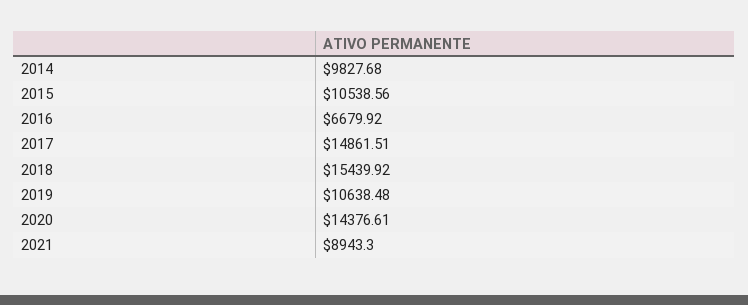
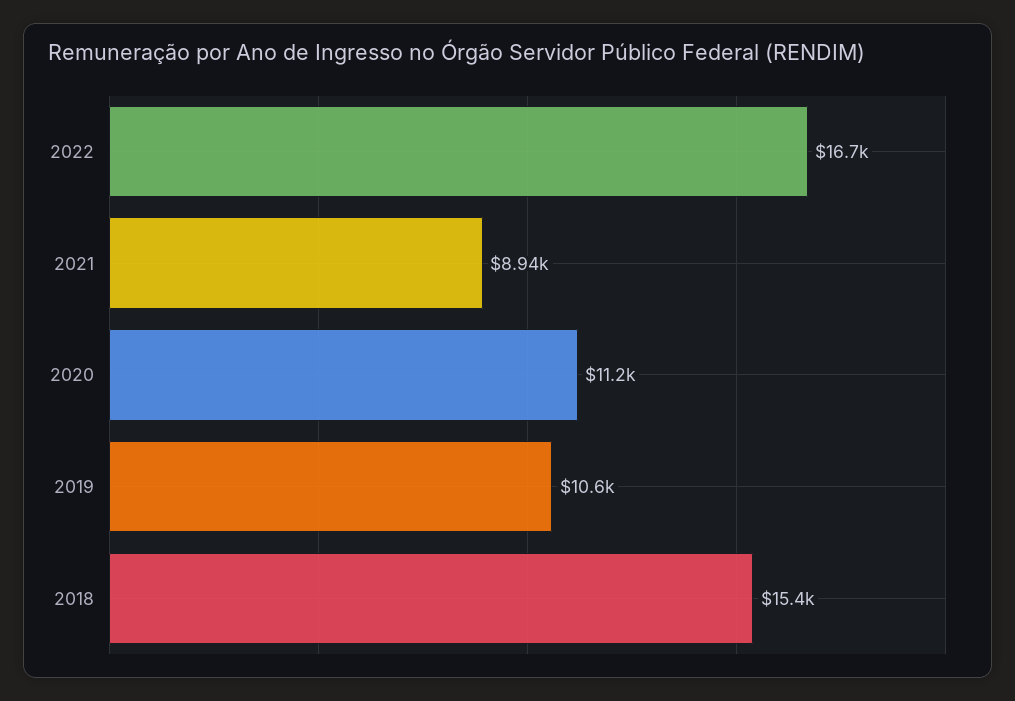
2014: 9827.68 -> none
2015: 10538.56 -> none
2016: 6679.92 -> none
2017: 14861.51 -> none
2020: 14376.61 -> 11200
2022: none -> 16700

